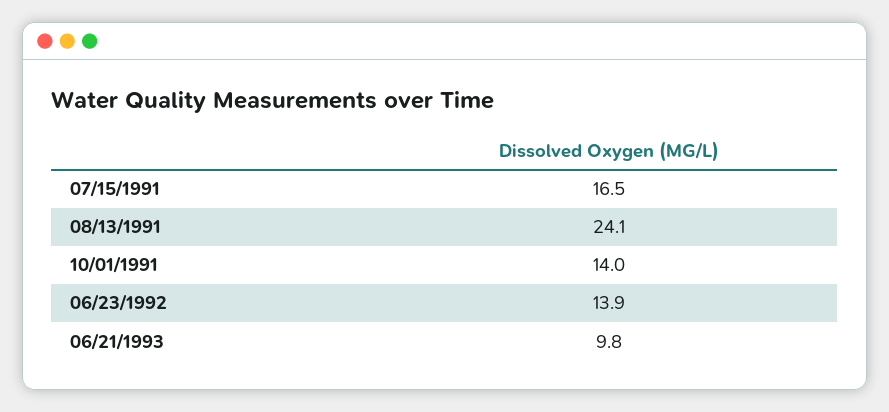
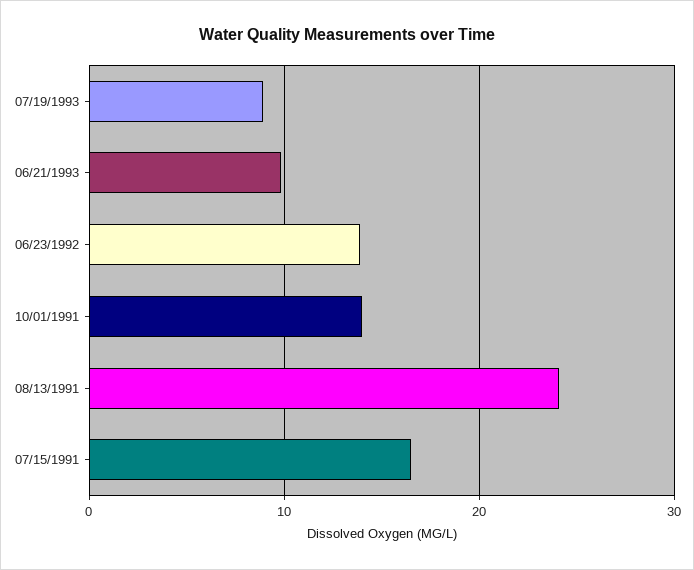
07/19/1993: none -> 9

